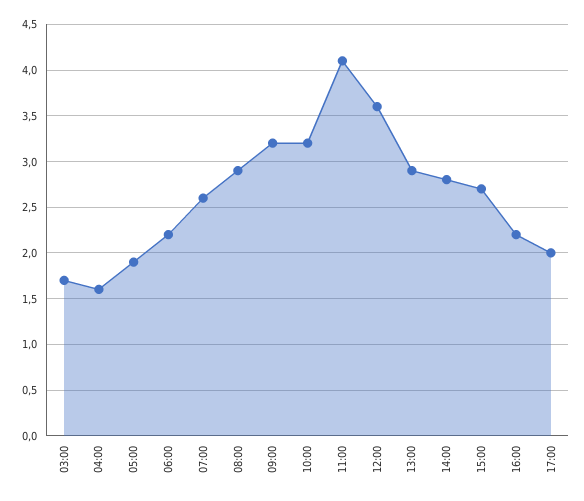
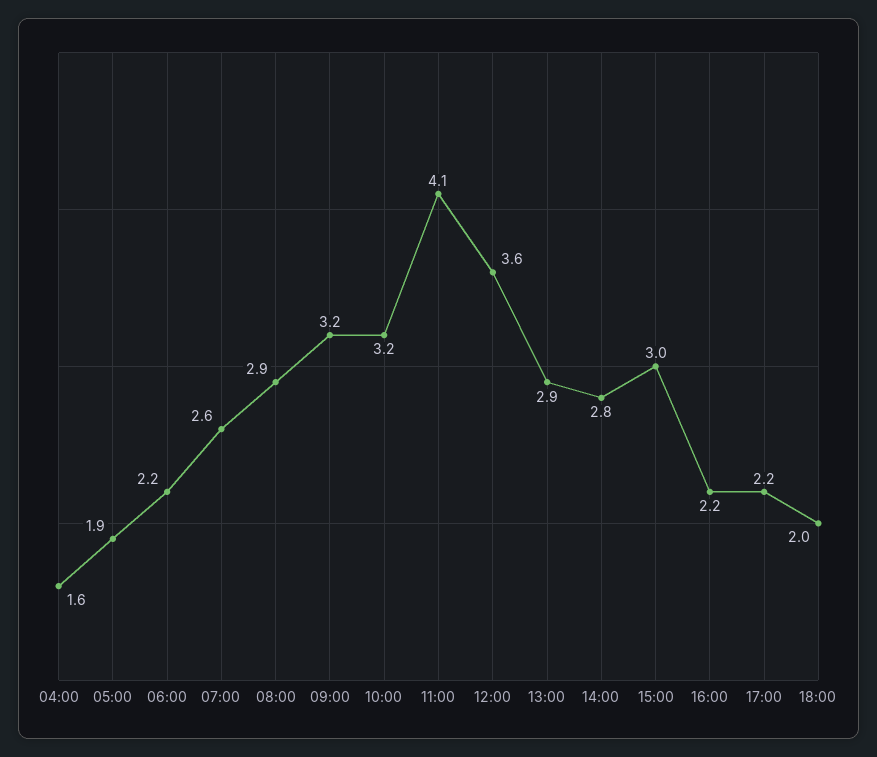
03:00: 1.7 -> none
15:00: 2.7 -> 3
17:00: 2 -> 2.2
18:00: none -> 2

